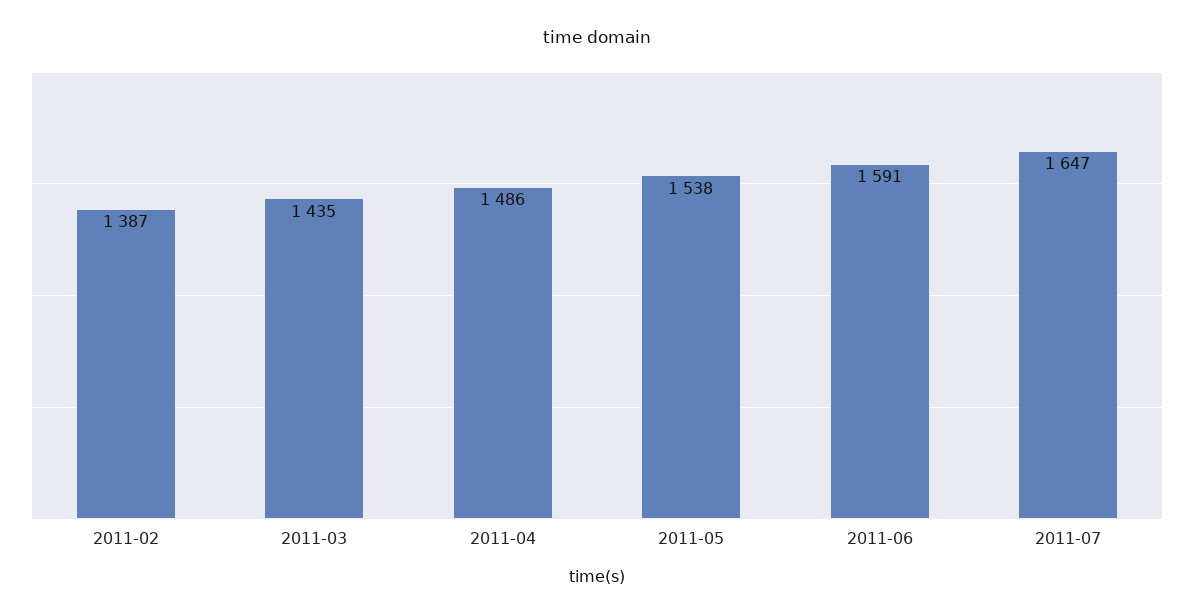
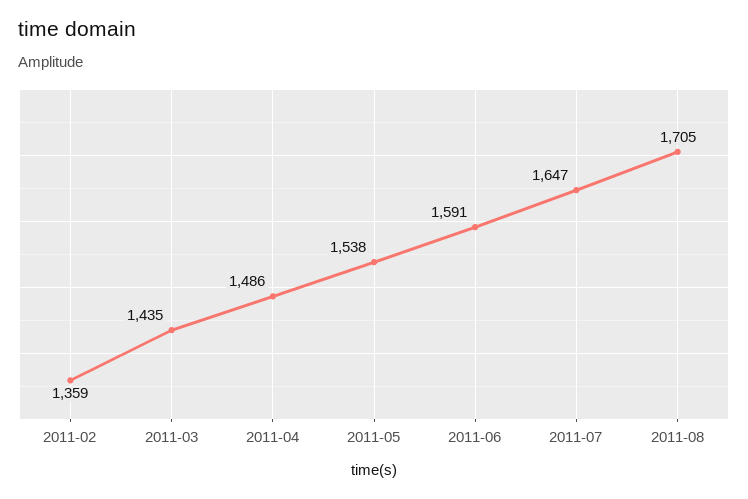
2011-02: 1387 -> 1359
2011-08: none -> 1705

